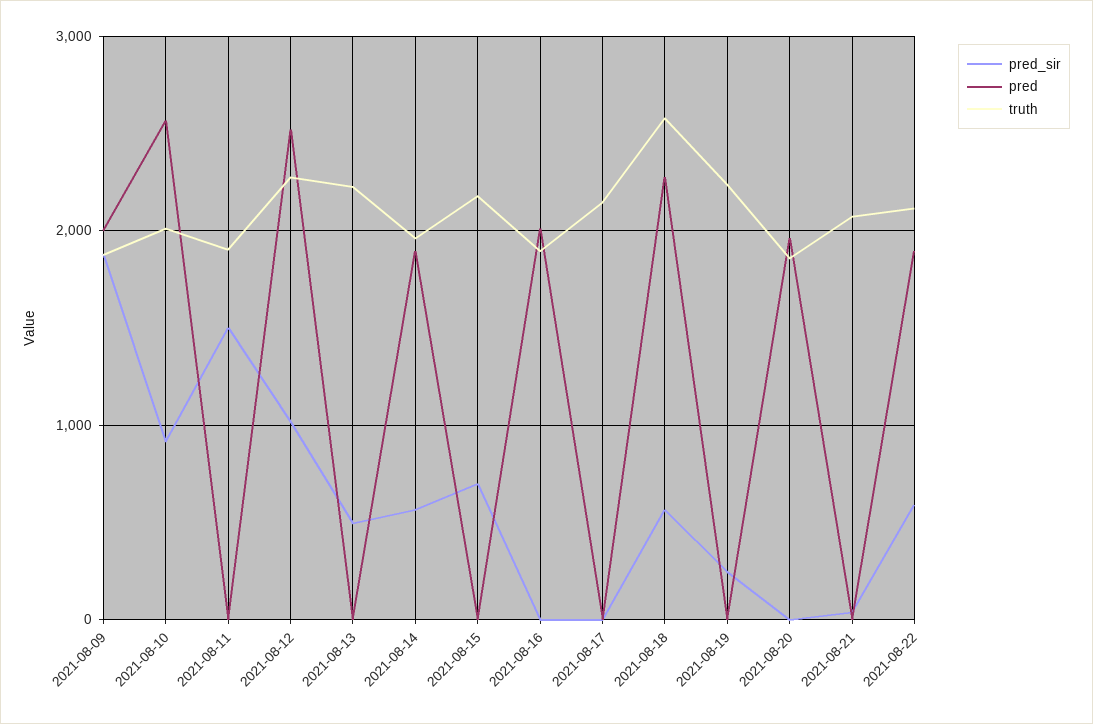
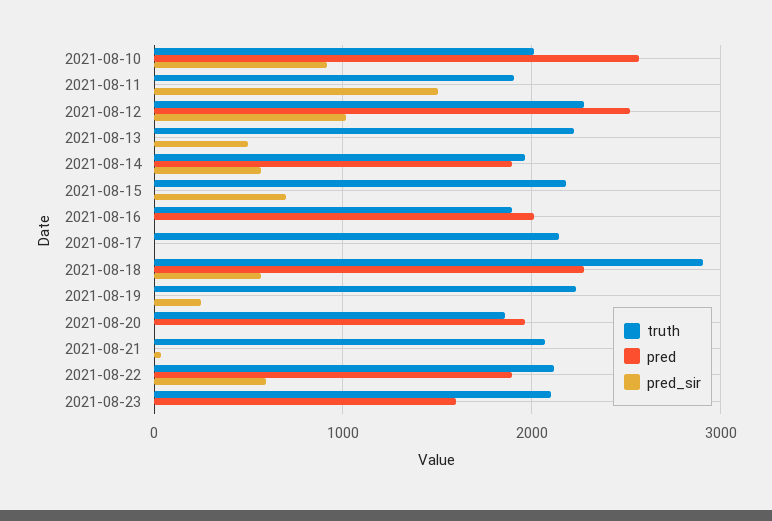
pred_sir, 2021-08-09: 1900 -> none
pred, 2021-08-09: 2000 -> none
truth, 2021-08-09: 1900 -> none
truth, 2021-08-18: 2600 -> 2900
truth, 2021-08-23: none -> 2100
pred, 2021-08-23: none -> 1600
pred_sir, 2021-08-23: none -> 0

